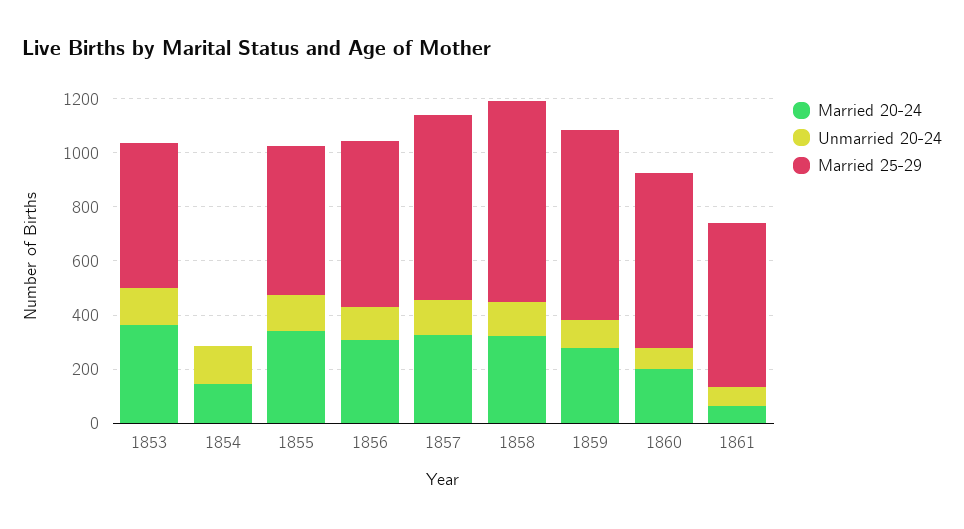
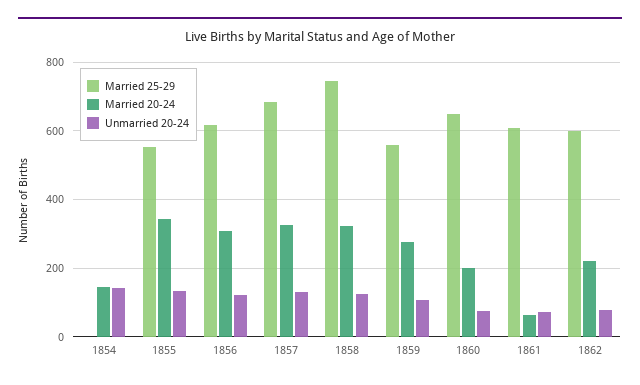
Married 20-24, 1853: 350 -> none
Unmarried 20-24, 1853: 150 -> none
Married 25-29, 1853: 550 -> none
Married 25-29, 1859: 700 -> 560
Married 25-29, 1862: none -> 600
Married 20-24, 1862: none -> 220
Unmarried 20-24, 1862: none -> 80

